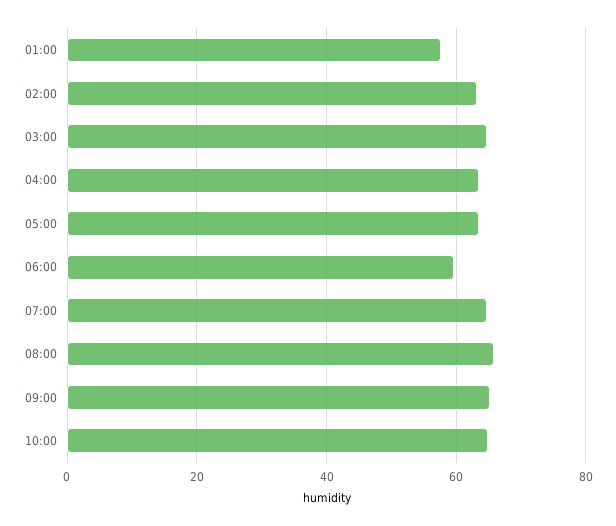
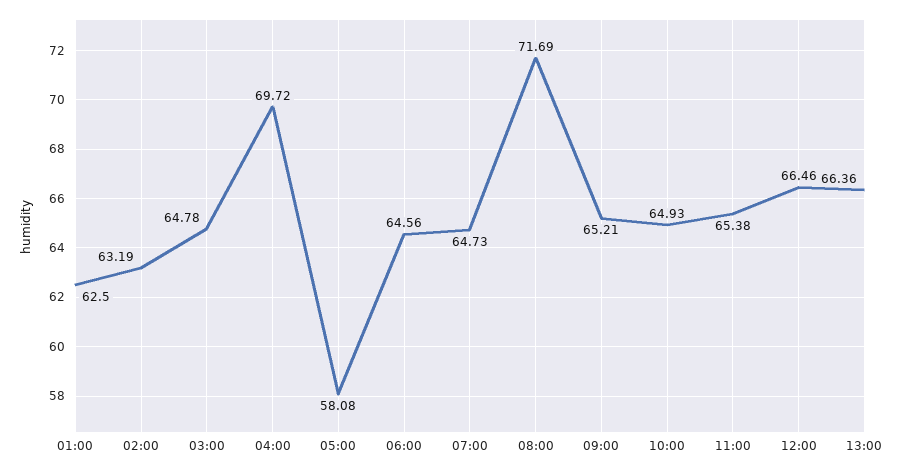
01:00: 58 -> 62.5
04:00: 64 -> 69.72
05:00: 64 -> 58.08
06:00: 60 -> 64.56
08:00: 66 -> 71.69
11:00: none -> 65.38
12:00: none -> 66.46
13:00: none -> 66.36

